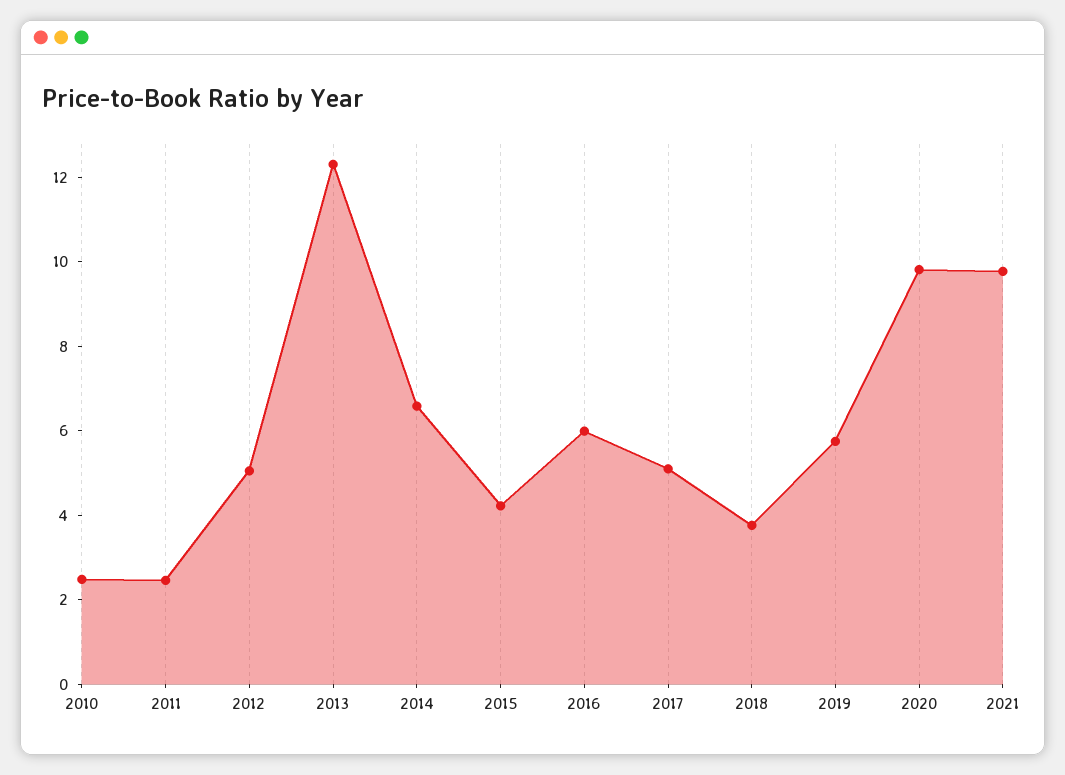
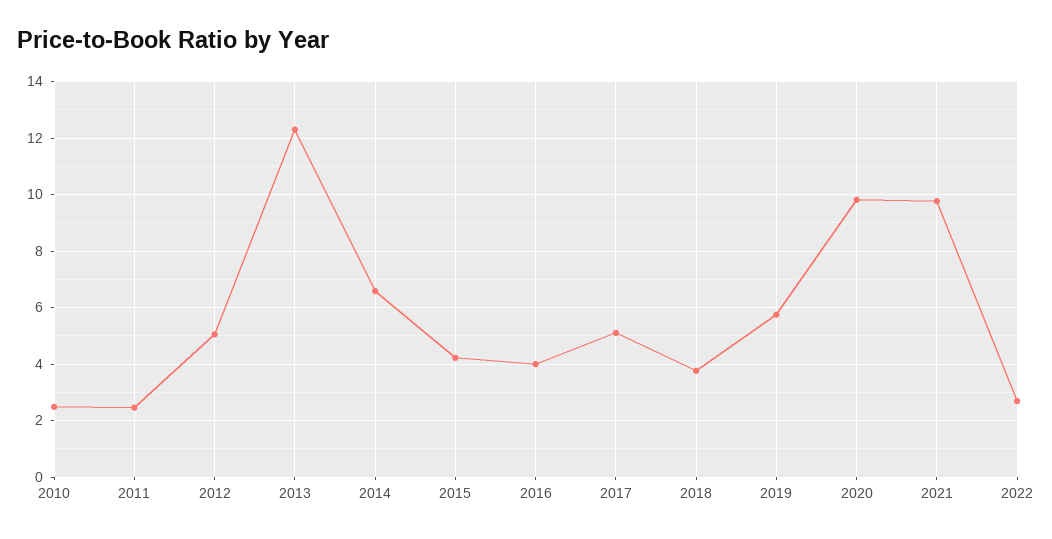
2016: 6 -> 4
2022: none -> 2.75

